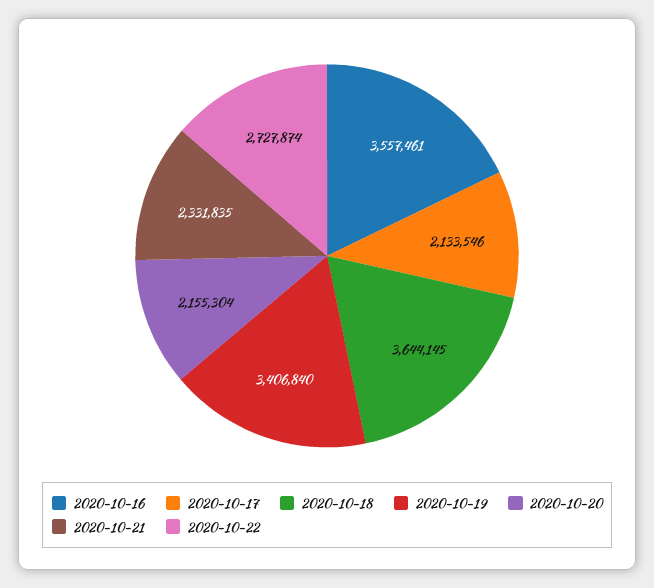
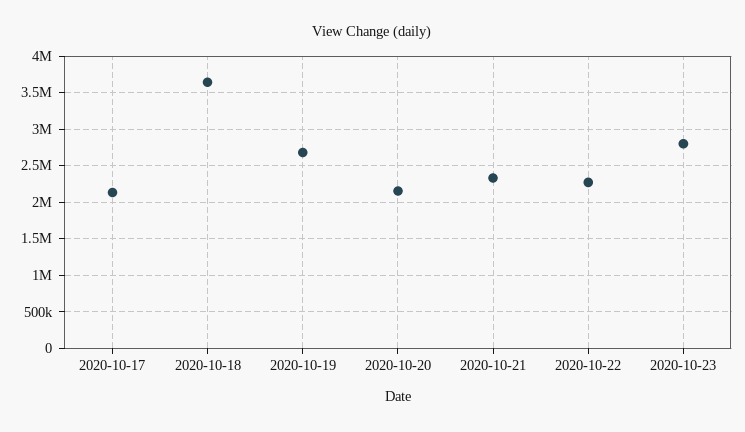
2020-10-16: 3557461 -> none
2020-10-19: 3406840 -> 2700000
2020-10-22: 2727874 -> 2300000
2020-10-23: none -> 2800000

